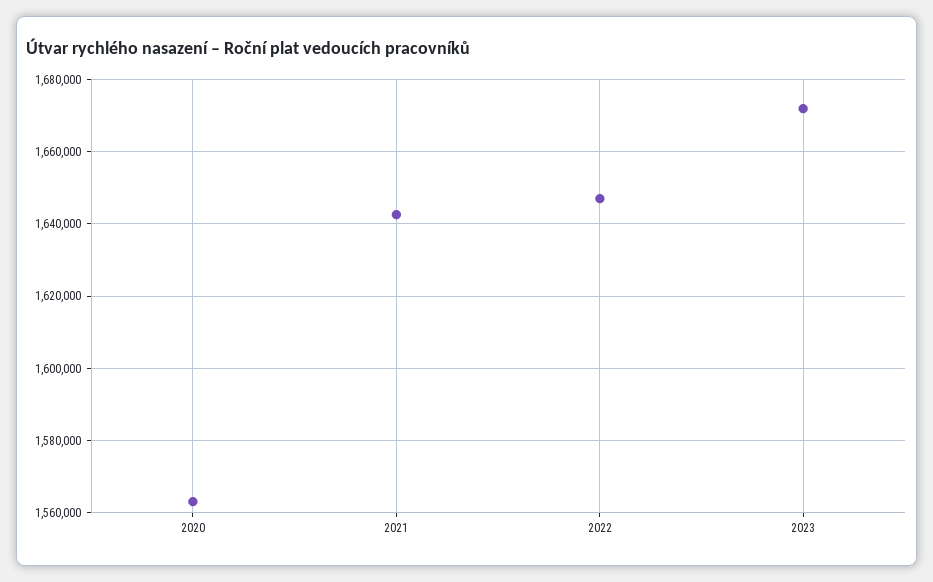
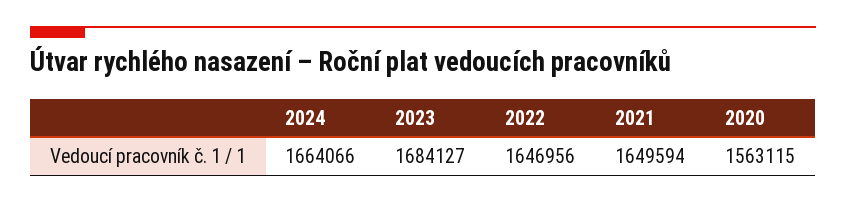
2021: 1642000 -> 1649594
2023: 1672000 -> 1684127
2024: none -> 1664066

